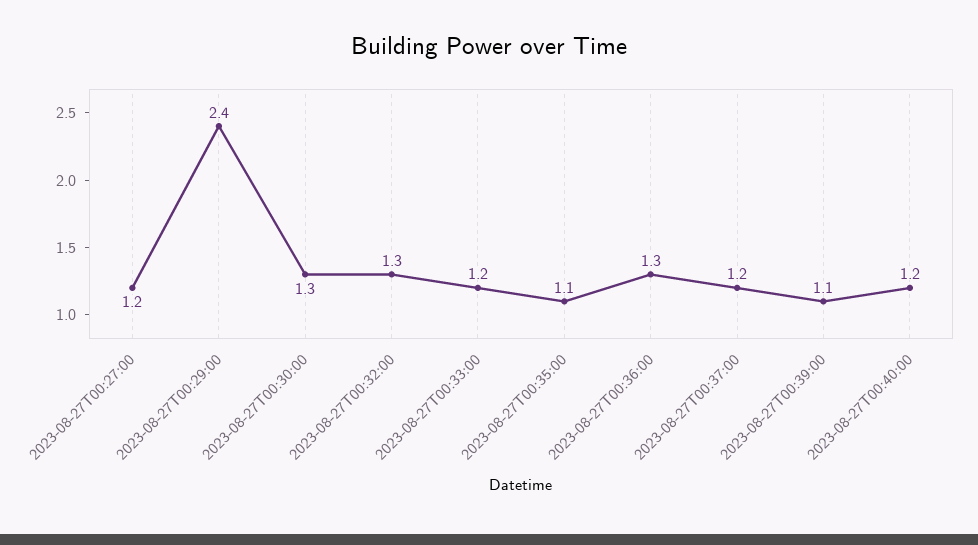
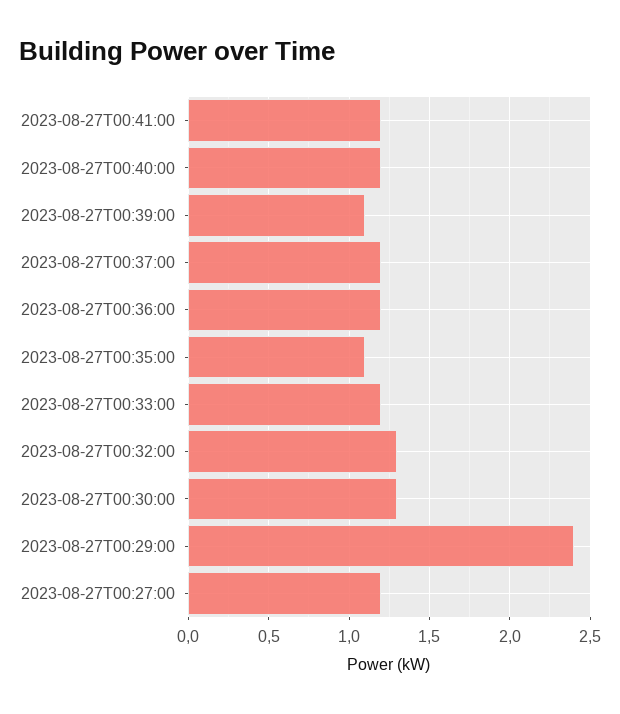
2023-08-27T00:36:00: 1.3 -> 1.2
2023-08-27T00:41:00: none -> 1.2

